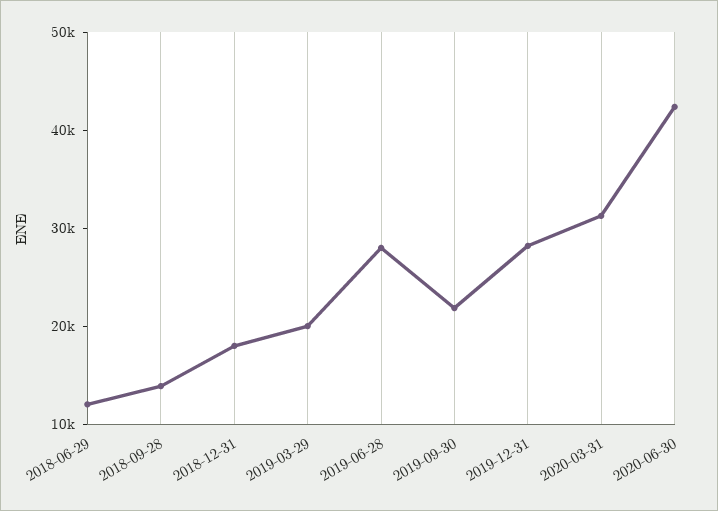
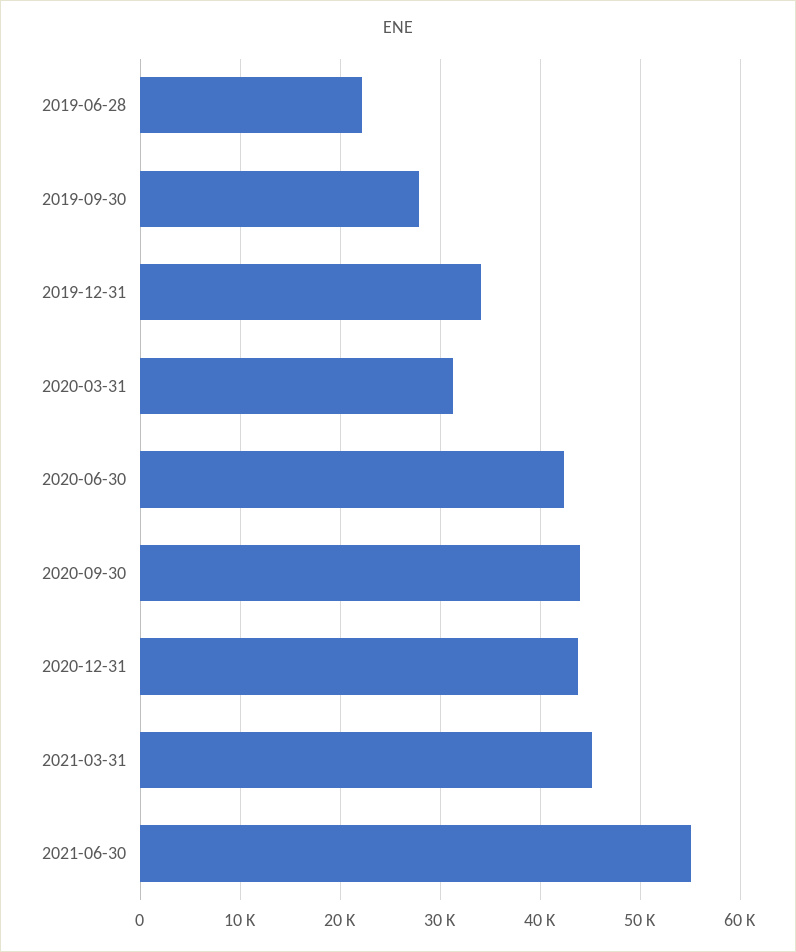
2018-06-29: 12000 -> none
2018-09-28: 14000 -> none
2018-12-31: 18000 -> none
2019-03-29: 20000 -> none
2019-06-28: 28000 -> 22000
2019-09-30: 22000 -> 28000
2019-12-31: 28000 -> 34000
2020-09-30: none -> 44000
2020-12-31: none -> 44000
2021-03-31: none -> 45000
2021-06-30: none -> 55000

